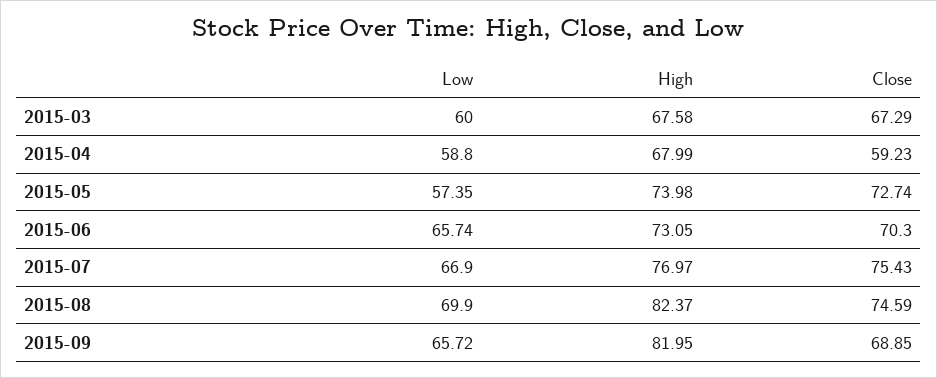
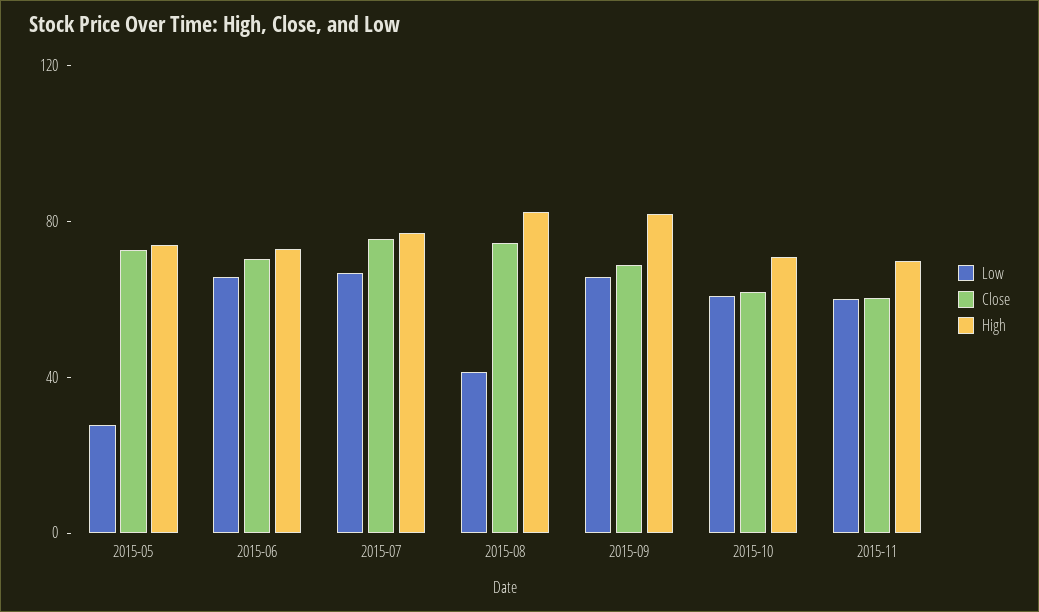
Low, 2015-03: 60 -> none
High, 2015-03: 67.58 -> none
Close, 2015-03: 67.29 -> none
Low, 2015-04: 58.8 -> none
High, 2015-04: 67.99 -> none
Close, 2015-04: 59.23 -> none
Low, 2015-05: 57.35 -> 30
Low, 2015-08: 69.9 -> 40
Low, 2015-10: none -> 60
Close, 2015-10: none -> 60
High, 2015-10: none -> 70
Low, 2015-11: none -> 60
Close, 2015-11: none -> 60
High, 2015-11: none -> 70

